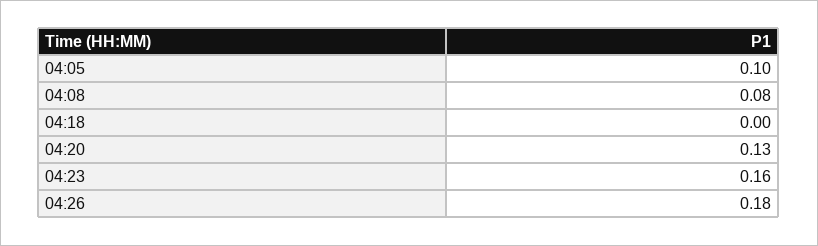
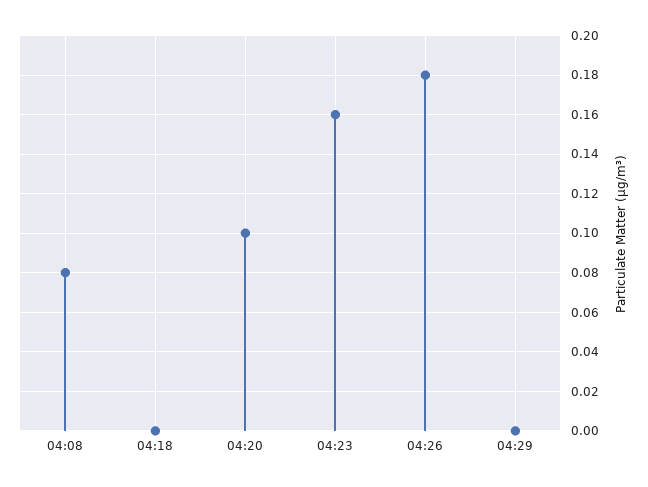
04:05: 0.1 -> none
04:20: 0.13 -> 0.1
04:29: none -> 0

